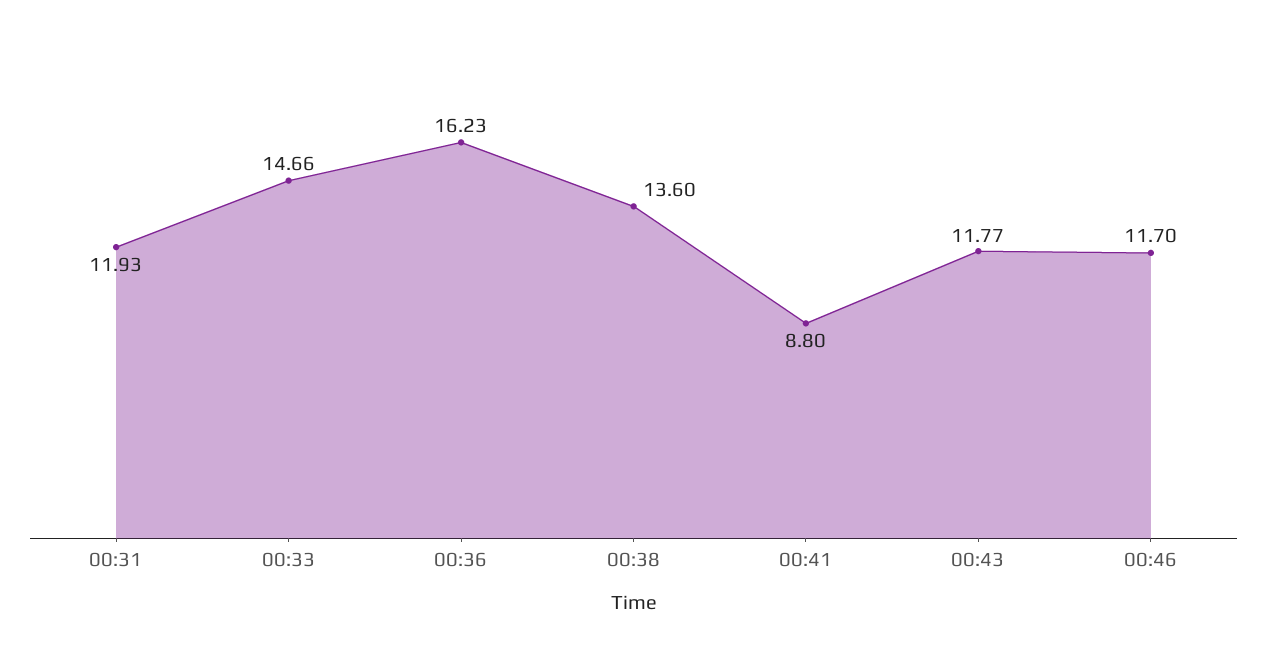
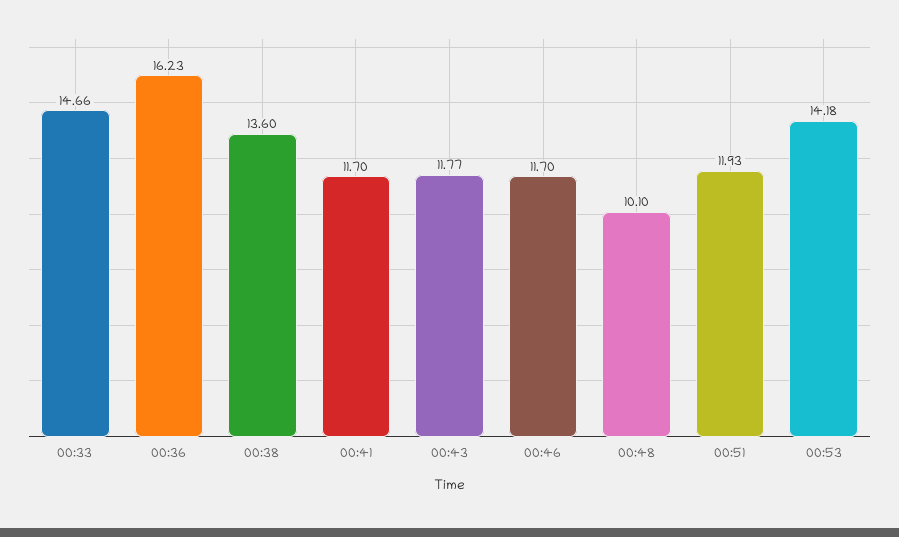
00:31: 11.93 -> none
00:41: 8.8 -> 11.7
00:48: none -> 10.1
00:51: none -> 11.93
00:53: none -> 14.18

